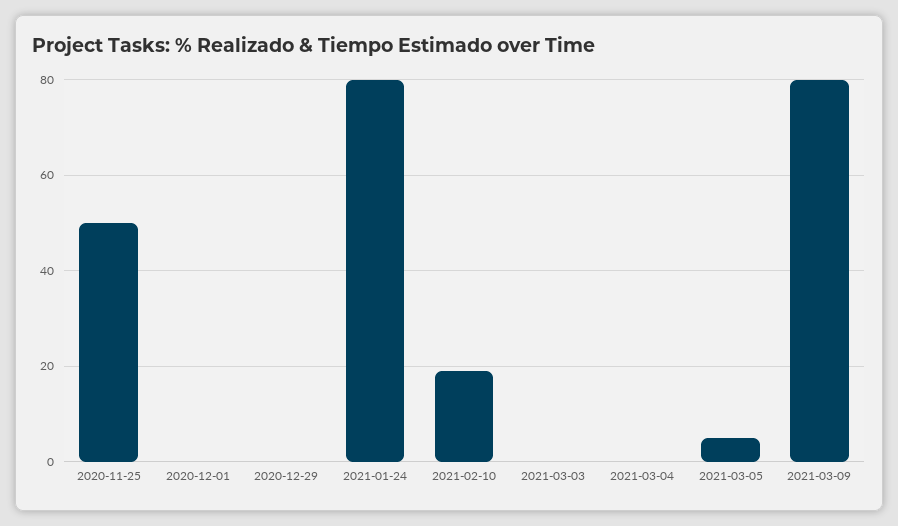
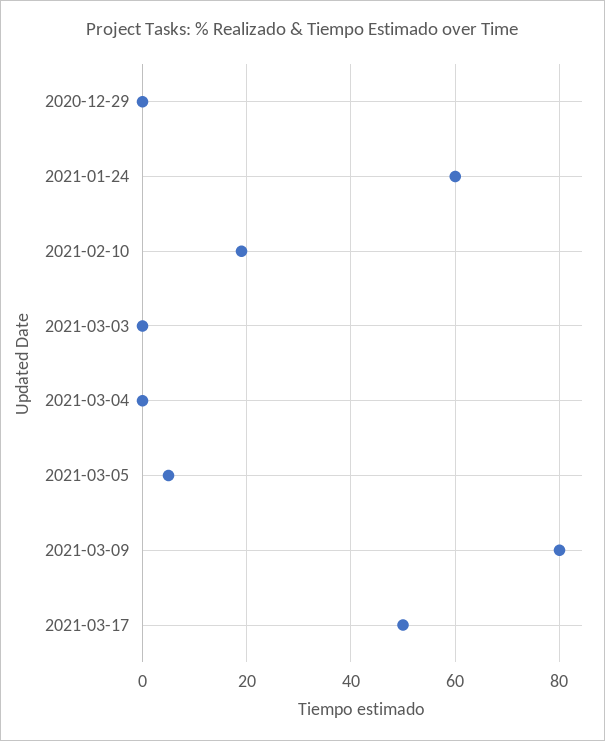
2020-11-25: 50 -> none
2020-12-01: 0 -> none
2021-01-24: 80 -> 60
2021-03-17: none -> 50

